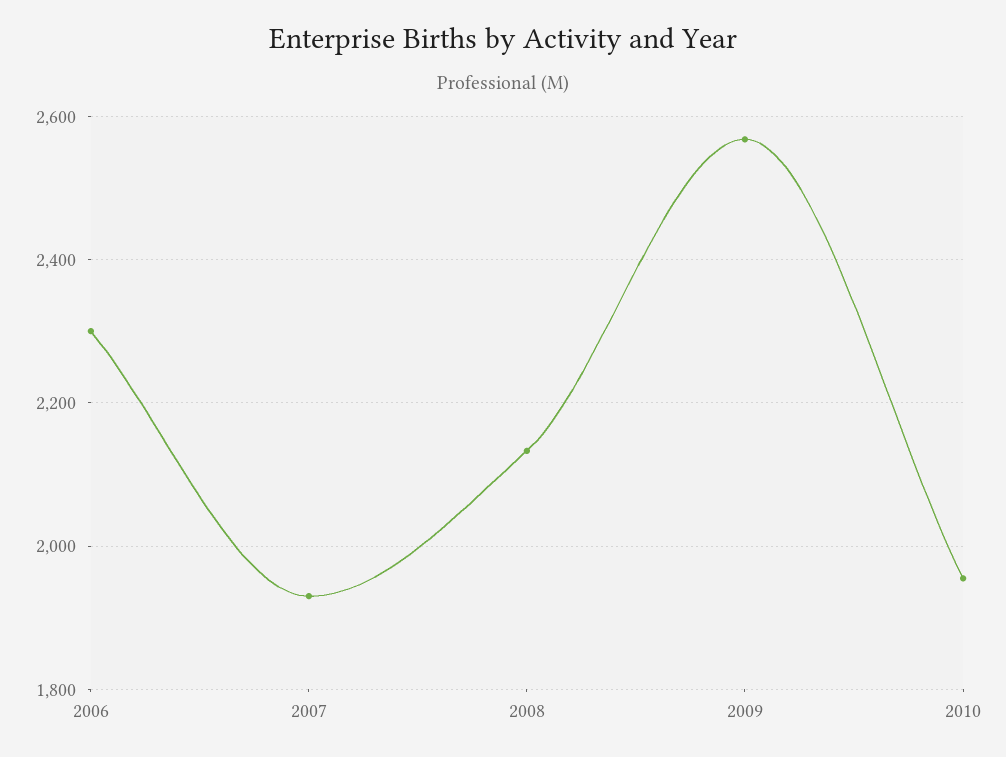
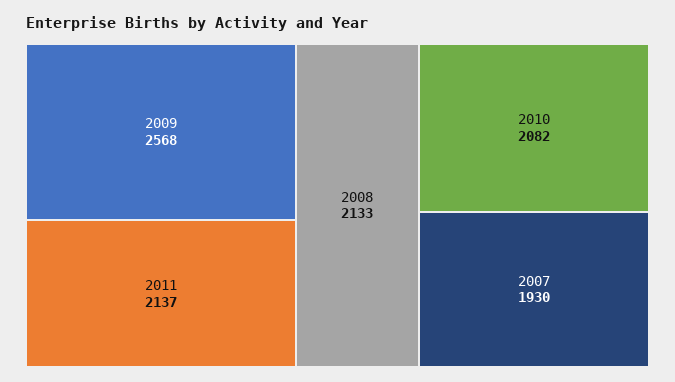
2006: 2300 -> none
2010: 1960 -> 2082
2011: none -> 2137

